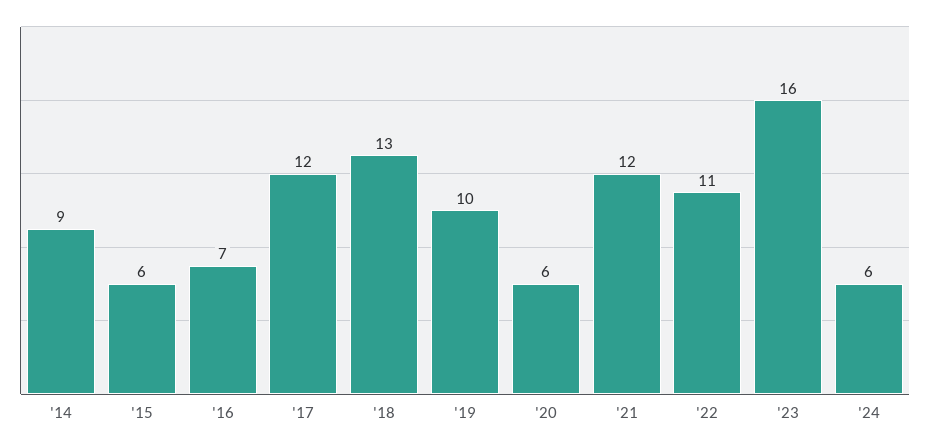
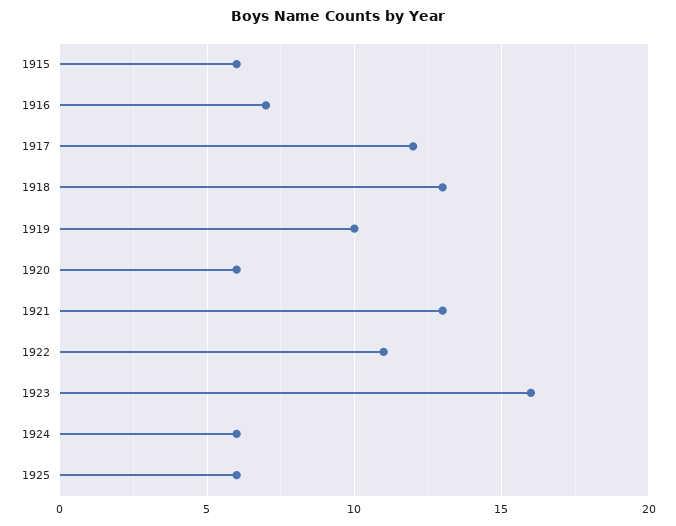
'14: 9 -> none
'21: 12 -> 13
1925: none -> 6

